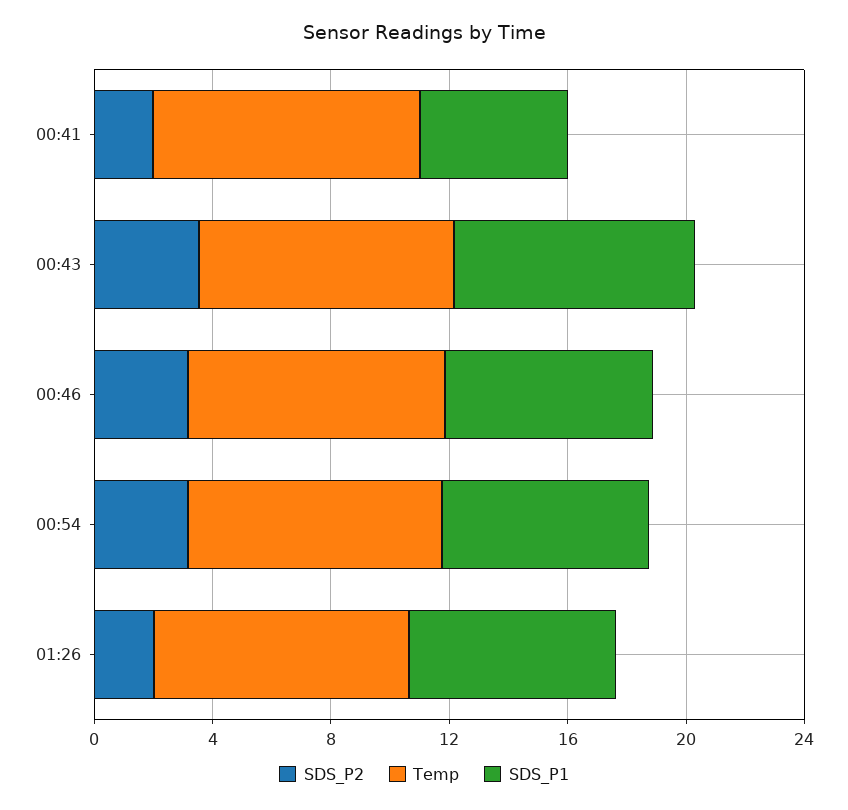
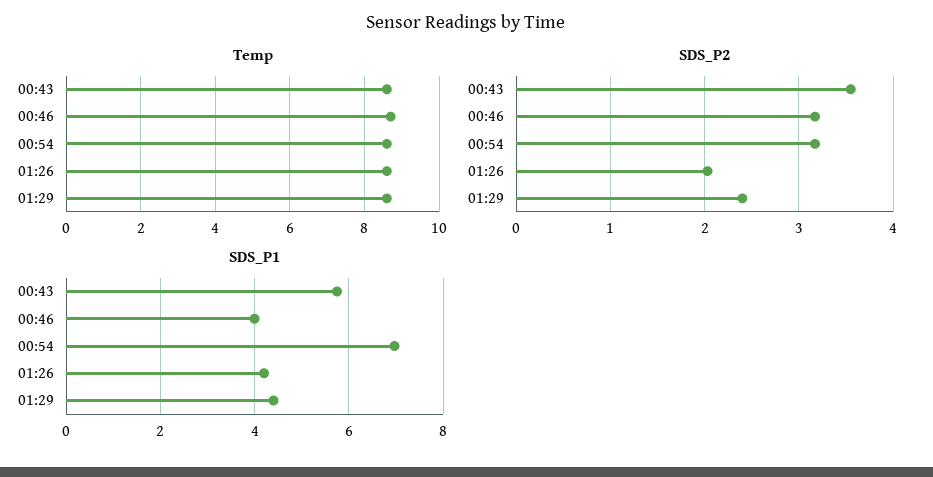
SDS_P2, 00:41: 2 -> none
Temp, 00:41: 9 -> none
SDS_P1, 00:41: 5 -> none
SDS_P1, 00:43: 8 -> 5.8
SDS_P1, 00:46: 7 -> 4
SDS_P1, 01:26: 7 -> 4.2
Temp, 01:29: none -> 8.5
SDS_P2, 01:29: none -> 2.4
SDS_P1, 01:29: none -> 4.4

